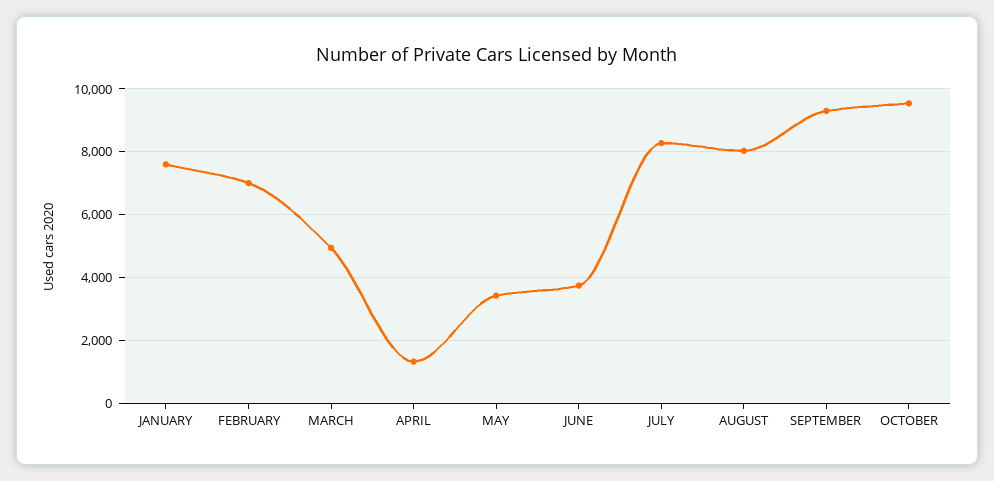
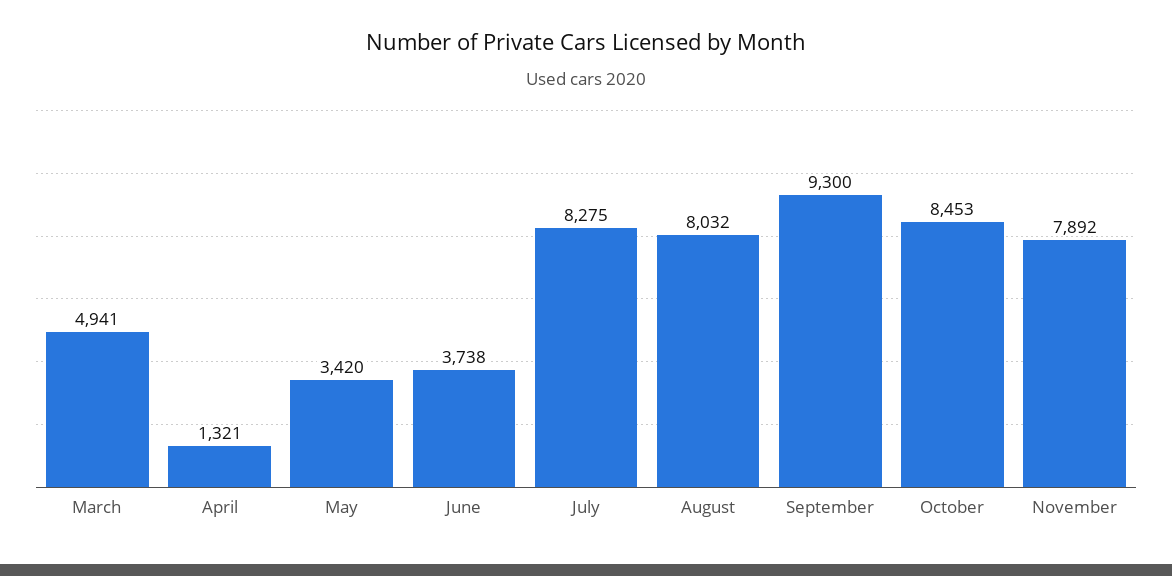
JANUARY: 7600 -> none
FEBRUARY: 7000 -> none
OCTOBER: 9600 -> 8453
November: none -> 7892

